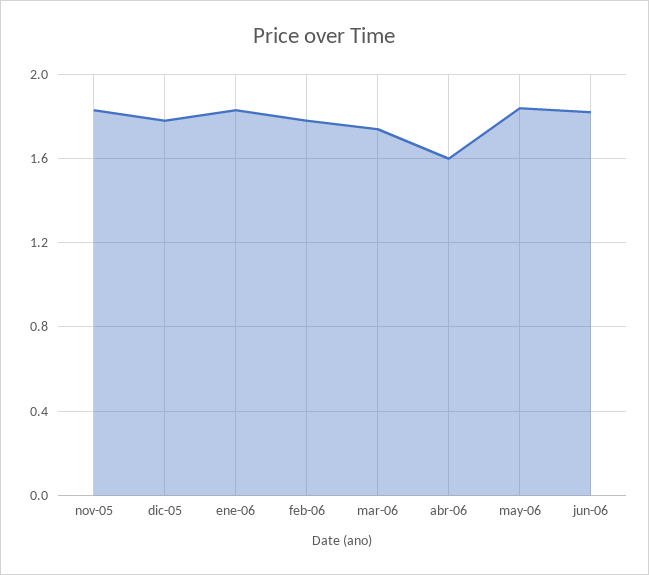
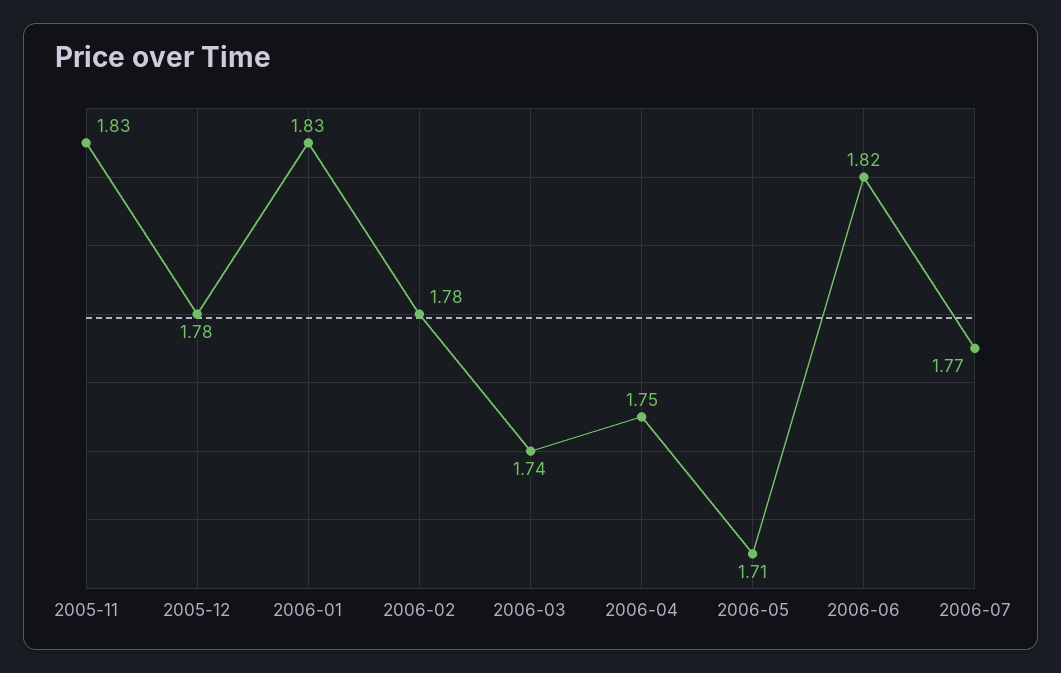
abr-06: 1.6 -> 1.75
may-06: 1.85 -> 1.71
2006-07: none -> 1.77

